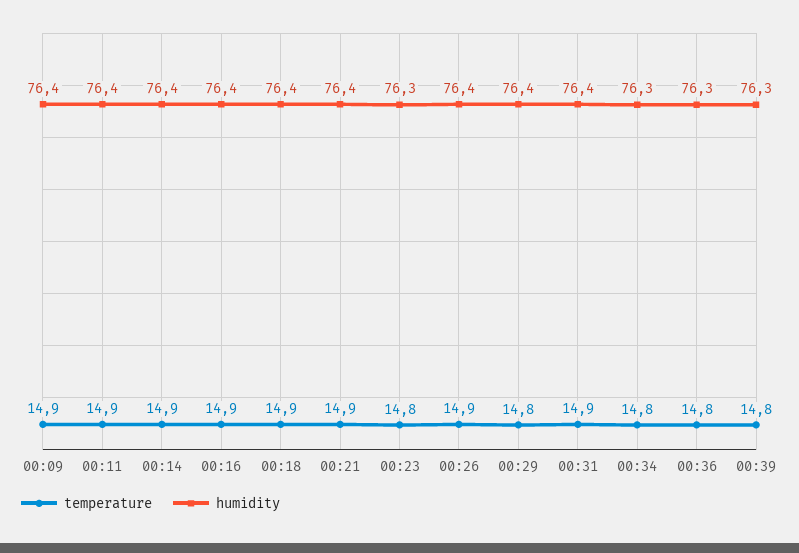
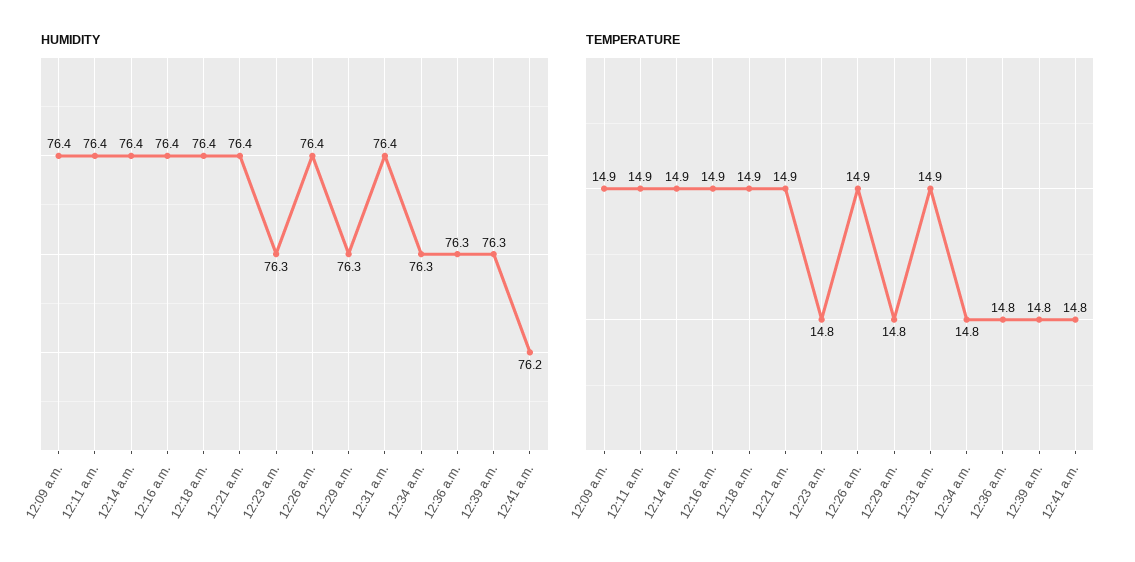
humidity, 00:29: 76.4 -> 76.3
humidity, 12:41 a.m.: none -> 76.2
temperature, 12:41 a.m.: none -> 14.8

